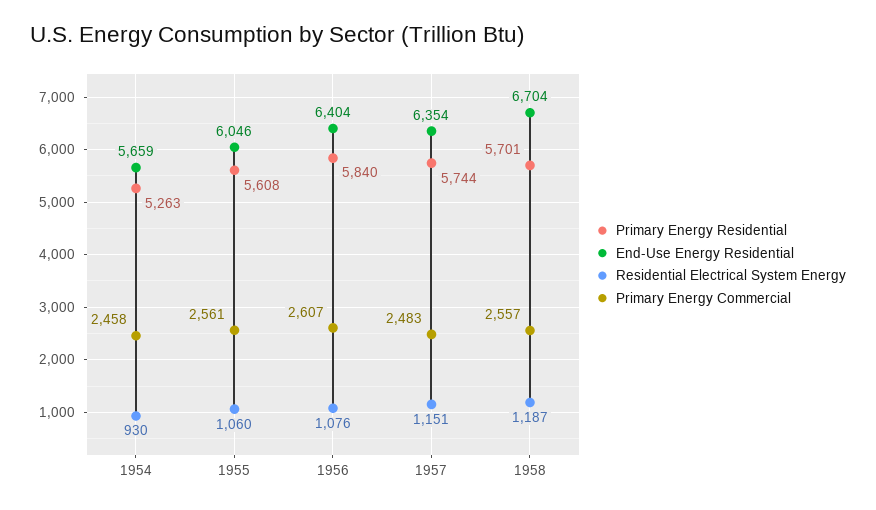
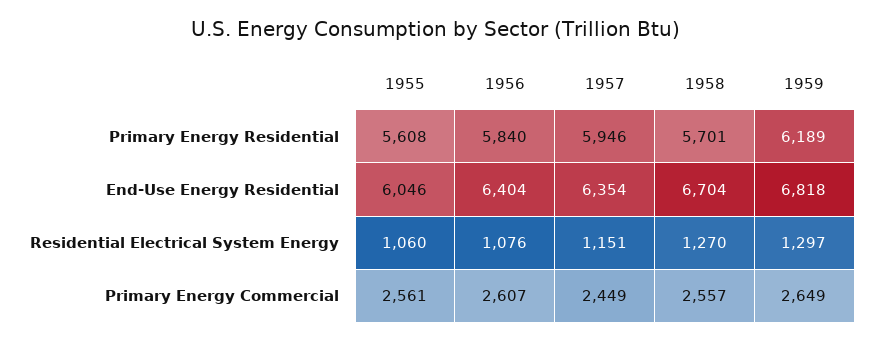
Primary Energy Residential, 1954: 5263 -> none
End-Use Energy Residential, 1954: 5659 -> none
Residential Electrical System Energy, 1954: 930 -> none
Primary Energy Commercial, 1954: 2458 -> none
Primary Energy Residential, 1957: 5744 -> 5946
Primary Energy Commercial, 1957: 2483 -> 2449
Residential Electrical System Energy, 1958: 1187 -> 1270
Primary Energy Residential, 1959: none -> 6189
End-Use Energy Residential, 1959: none -> 6818
Residential Electrical System Energy, 1959: none -> 1297
Primary Energy Commercial, 1959: none -> 2649

